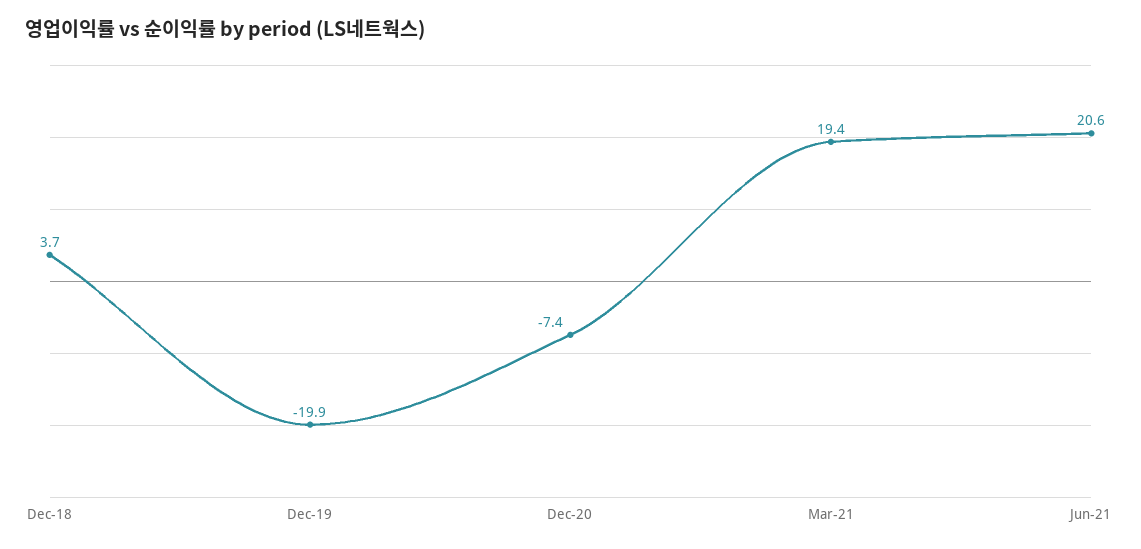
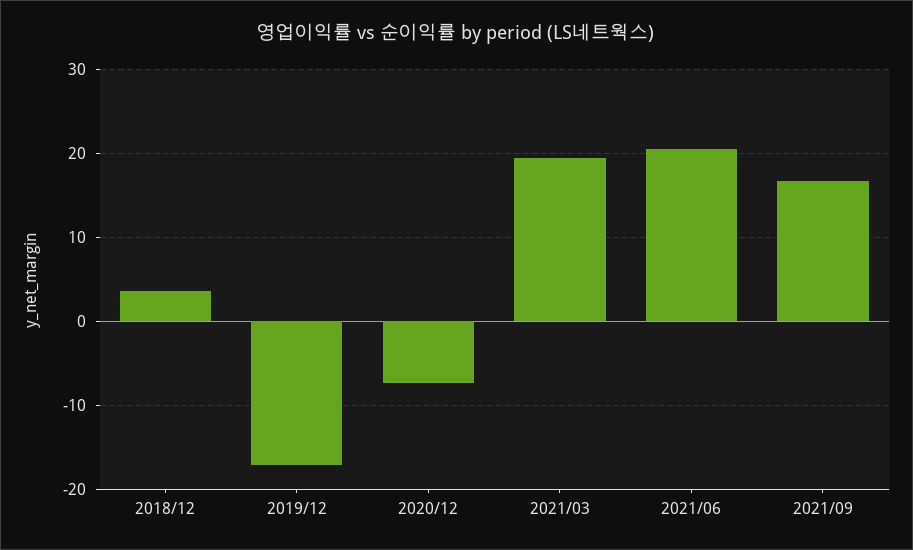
Dec-19: -19.9 -> -17
2021/09: none -> 17

